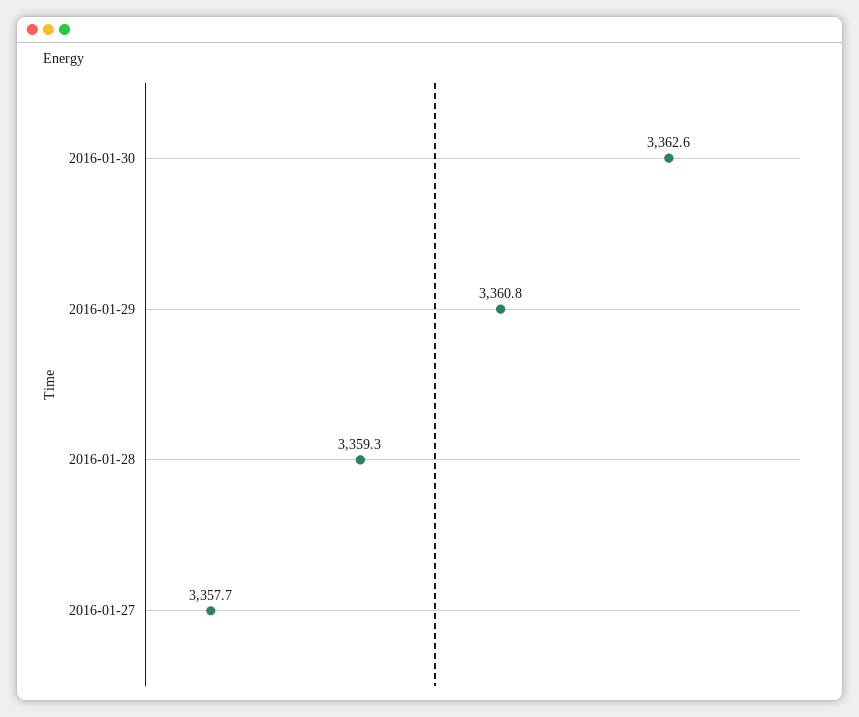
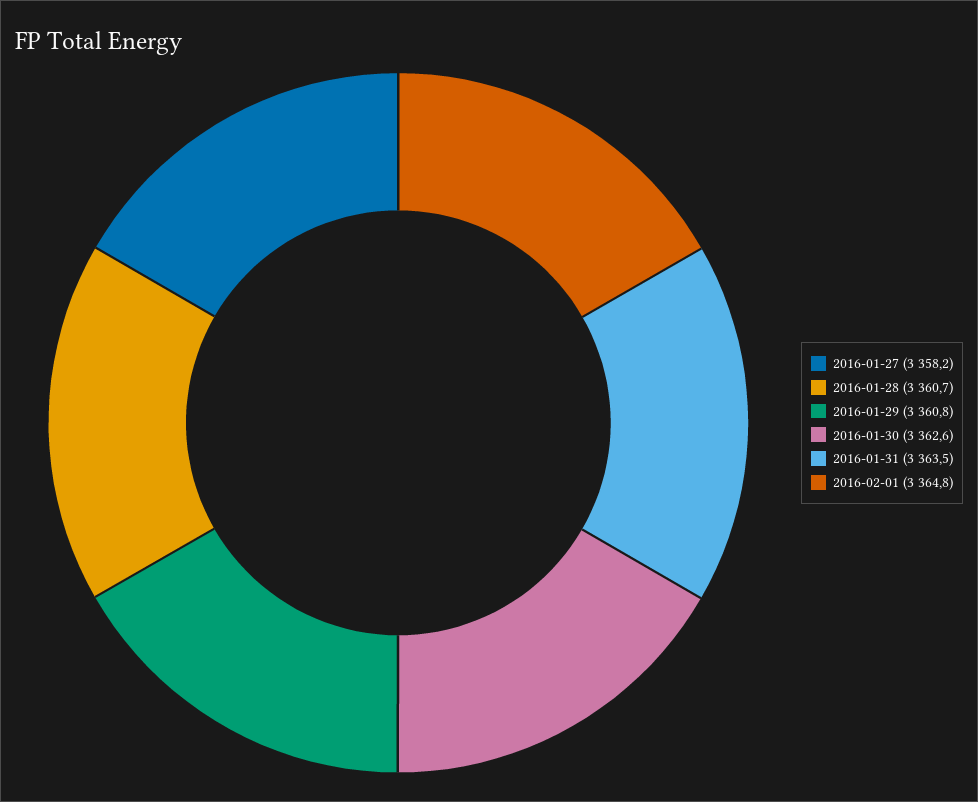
2016-01-28: 3359.3 -> 3360.7
2016-01-27: 3357.7 -> 3358.2
2016-01-31: none -> 3363.5
2016-02-01: none -> 3364.8

